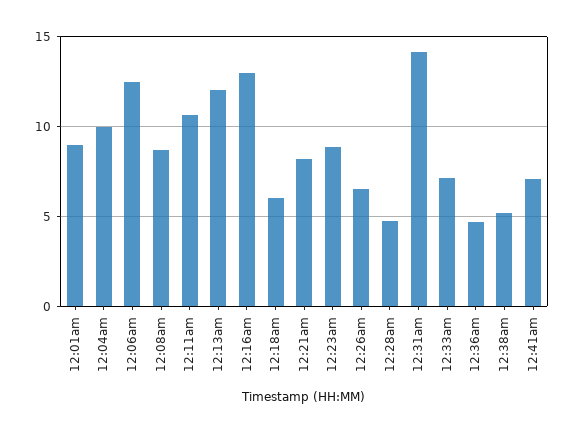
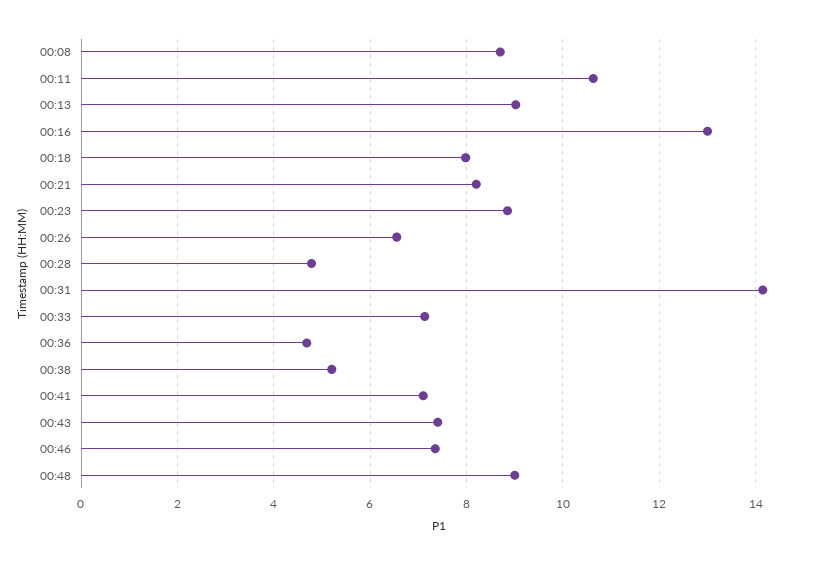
12:01am: 9 -> none
12:04am: 10 -> none
12:06am: 12.5 -> none
12:13am: 12 -> 9
12:18am: 6 -> 8
00:43: none -> 7.4
00:46: none -> 7.4
00:48: none -> 9

